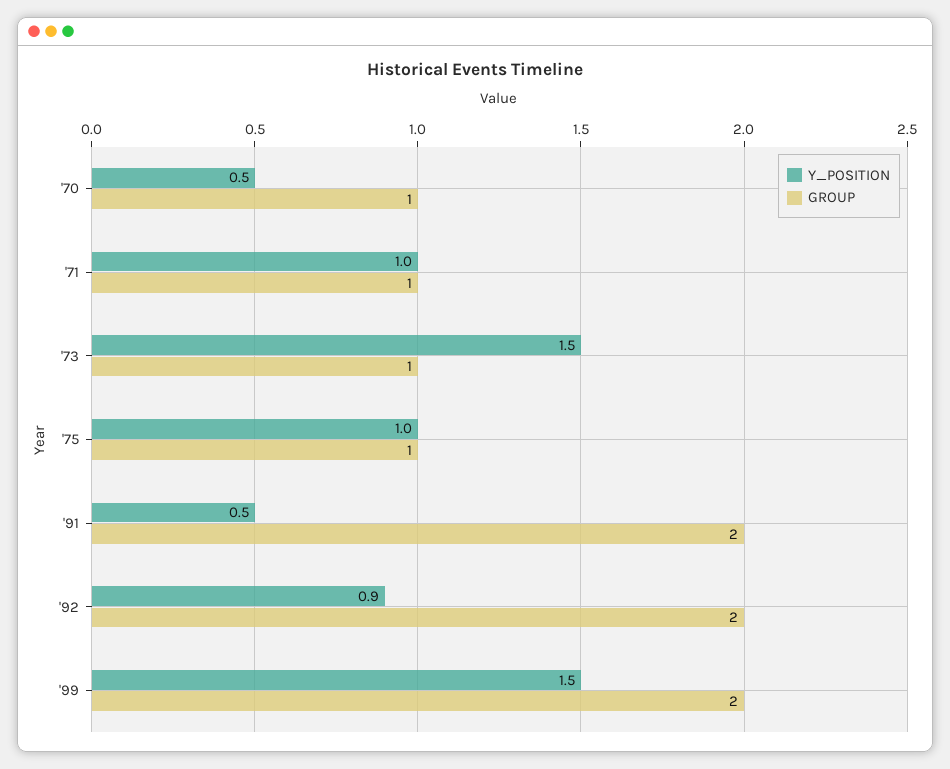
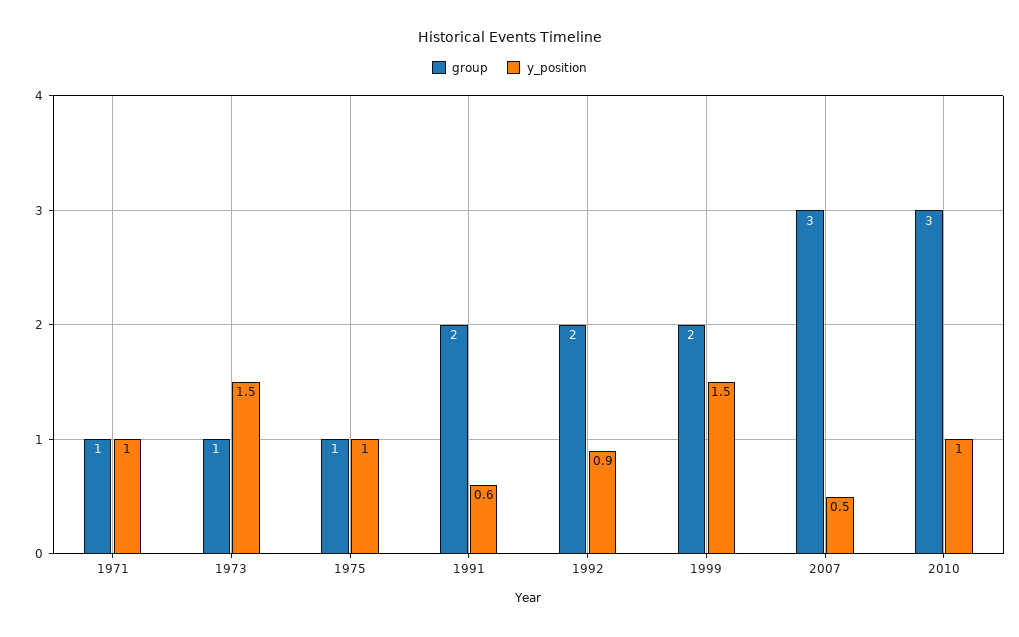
Y_POSITION, '70: 0.5 -> none
GROUP, '70: 1 -> none
Y_POSITION, '91: 0.5 -> 0.6
GROUP, 2007: none -> 3
Y_POSITION, 2007: none -> 0.5
GROUP, 2010: none -> 3
Y_POSITION, 2010: none -> 1

